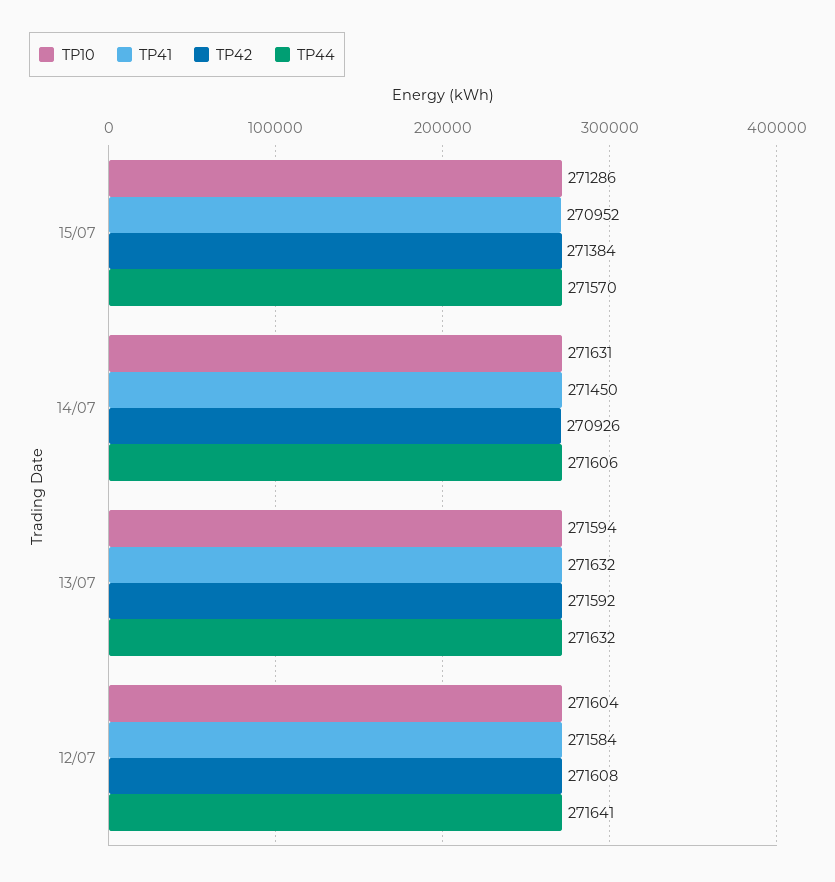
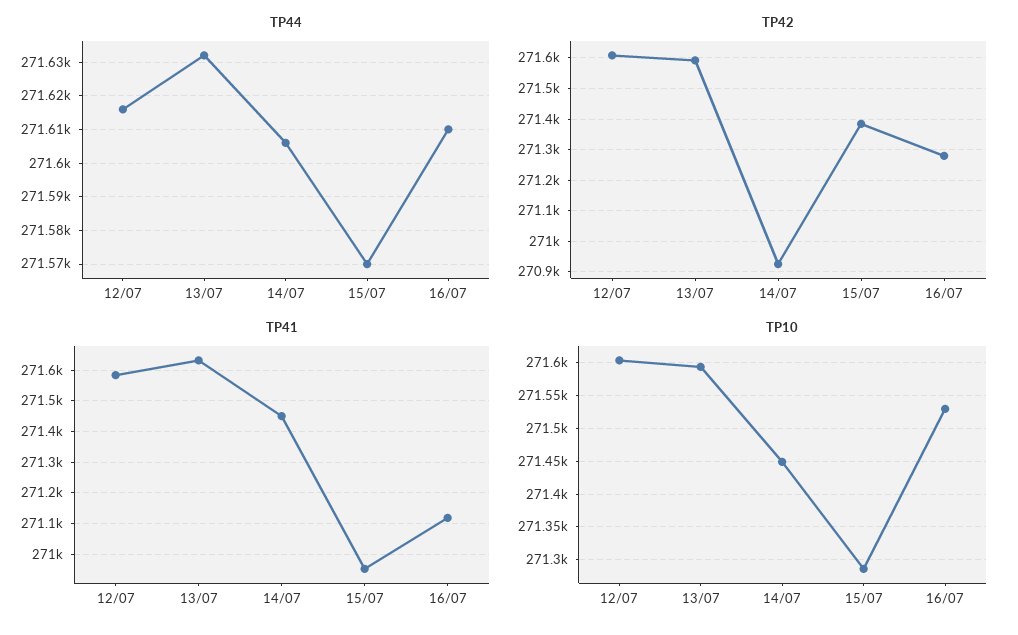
TP10, 14/07: 271631 -> 271450
TP44, 12/07: 271641 -> 271615
TP44, 16/07: none -> 271610
TP42, 16/07: none -> 271280
TP41, 16/07: none -> 271120
TP10, 16/07: none -> 271530

